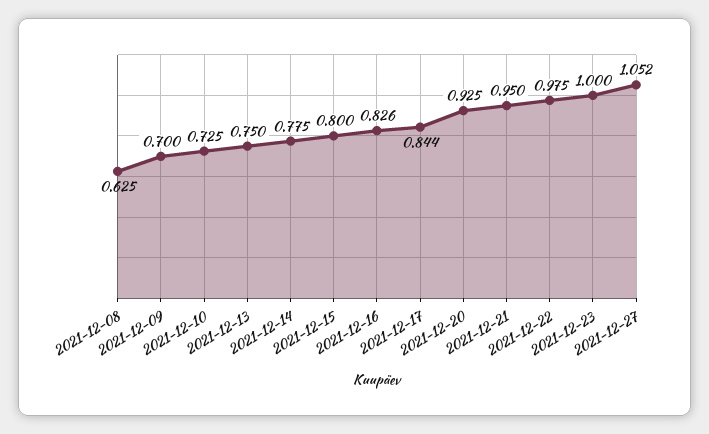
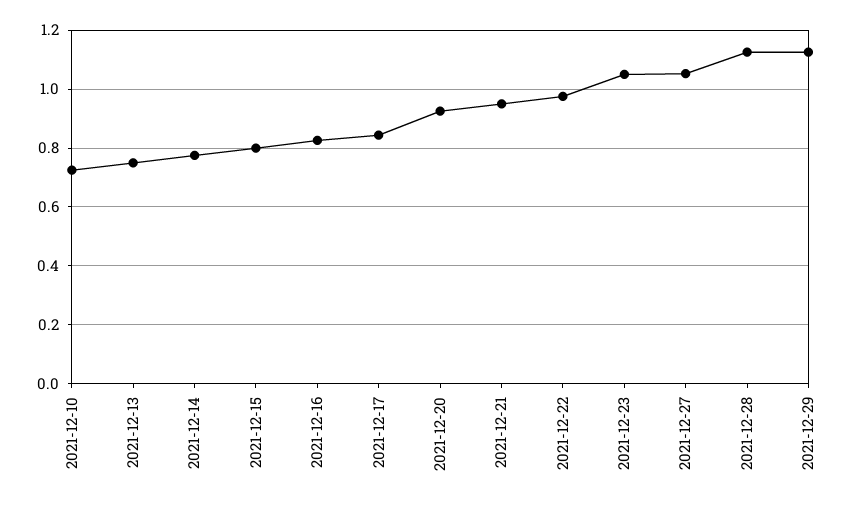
2021-12-08: 0.625 -> none
2021-12-09: 0.7 -> none
2021-12-23: 1 -> 1.05
2021-12-28: none -> 1.125
2021-12-29: none -> 1.125

